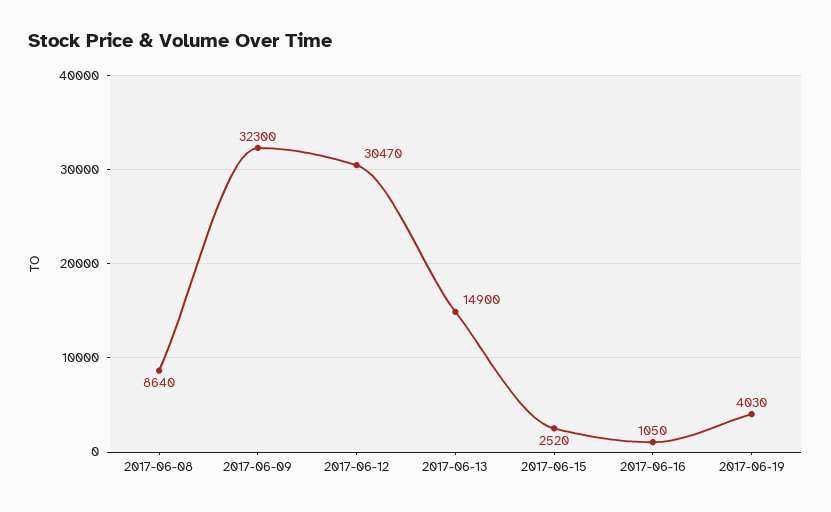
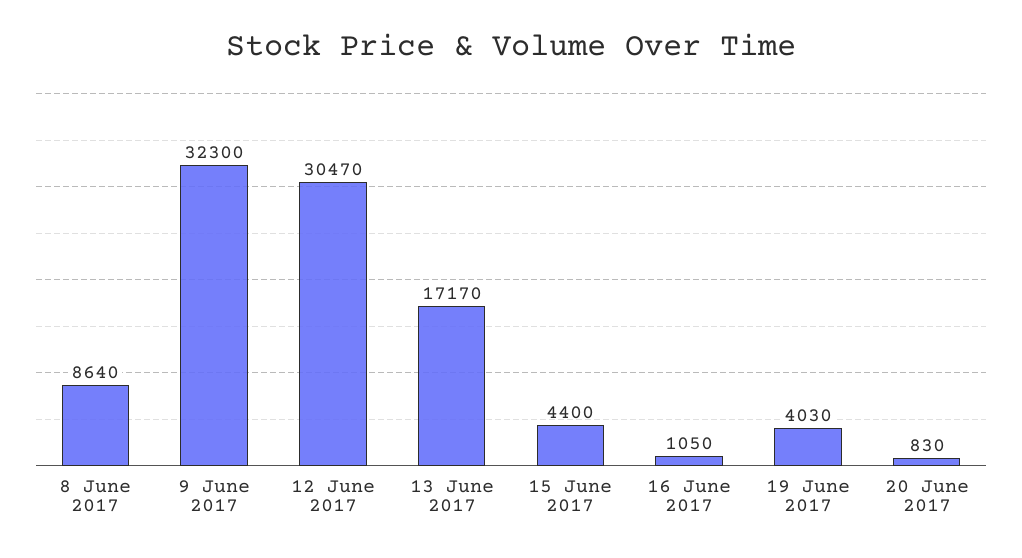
2017-06-13: 14900 -> 17170
2017-06-15: 2520 -> 4400
20 June 2017: none -> 830

